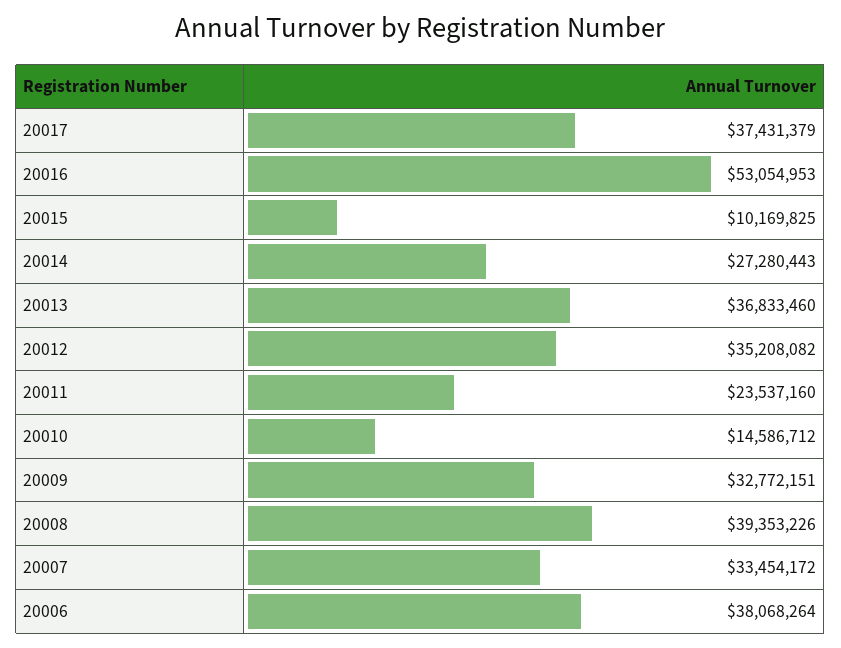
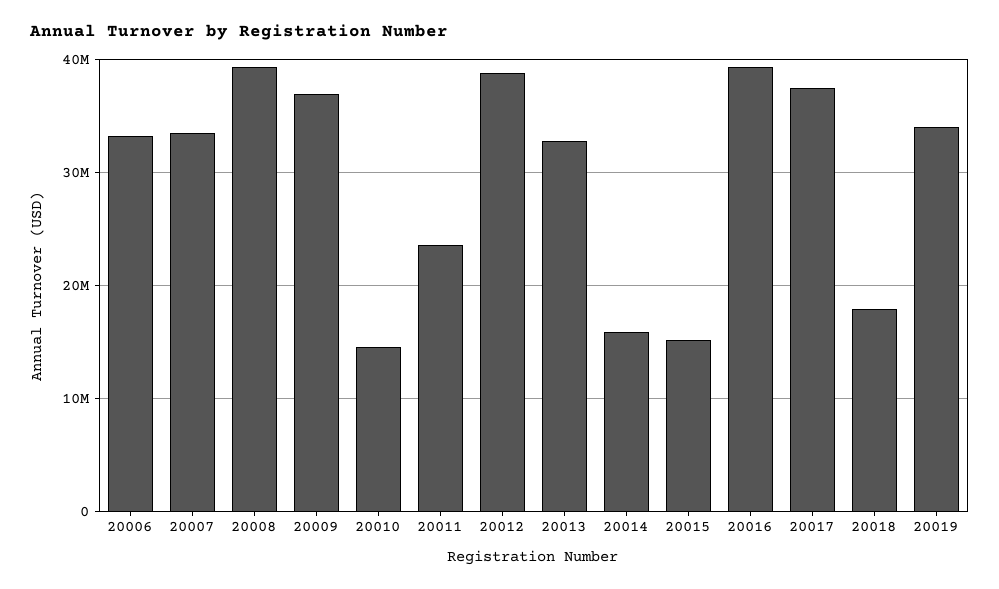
20016: 53054953 -> 39000000
20015: 10169825 -> 15000000
20014: 27280443 -> 16000000
20013: 36833460 -> 33000000
20012: 35208082 -> 39000000
20009: 32772151 -> 37000000
20006: 38068264 -> 33000000
20018: none -> 18000000
20019: none -> 34000000

